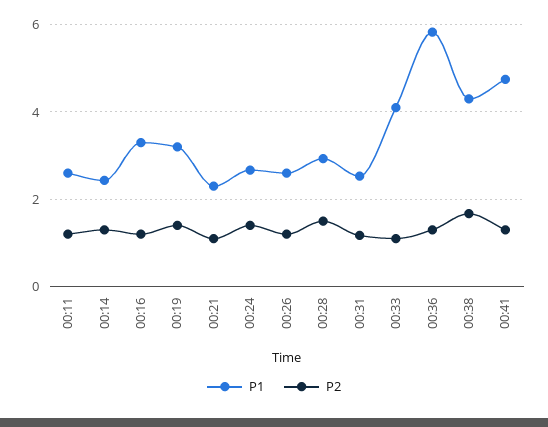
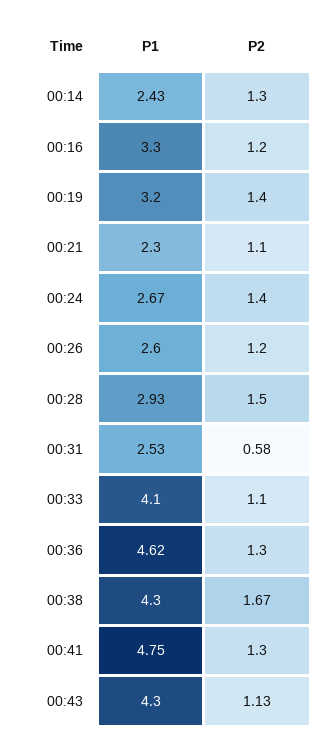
P1, 00:11: 2.6 -> none
P2, 00:11: 1.2 -> none
P2, 00:31: 1.2 -> 0.58
P1, 00:36: 5.8 -> 4.62
P1, 00:43: none -> 4.3
P2, 00:43: none -> 1.13

